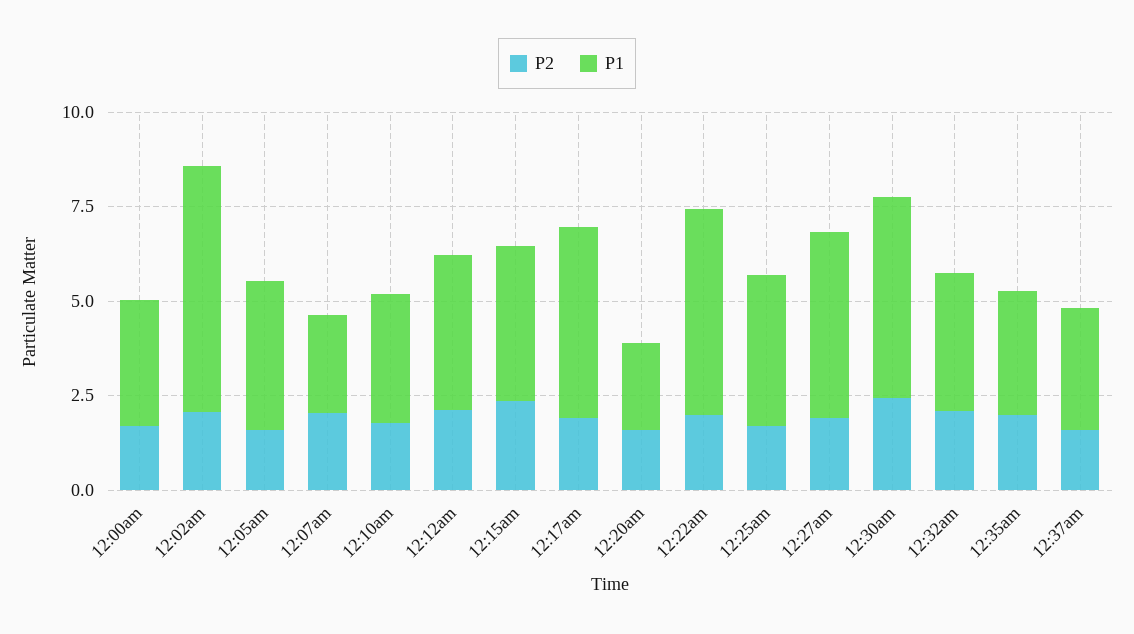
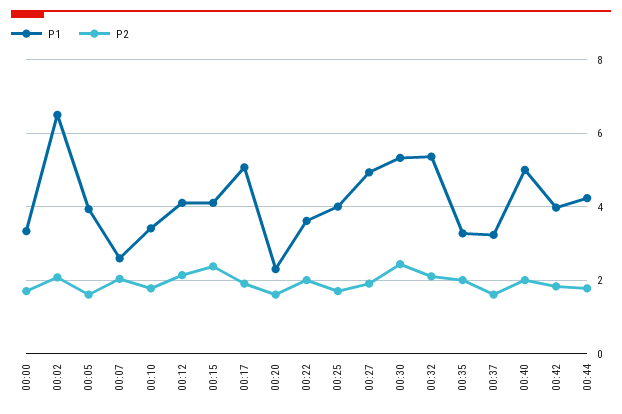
P1, 12:22am: 5.5 -> 3.6
P1, 12:32am: 3.5 -> 5.4
P1, 00:40: none -> 5
P2, 00:40: none -> 2
P1, 00:42: none -> 4
P2, 00:42: none -> 1.8
P1, 00:44: none -> 4.2
P2, 00:44: none -> 1.8

